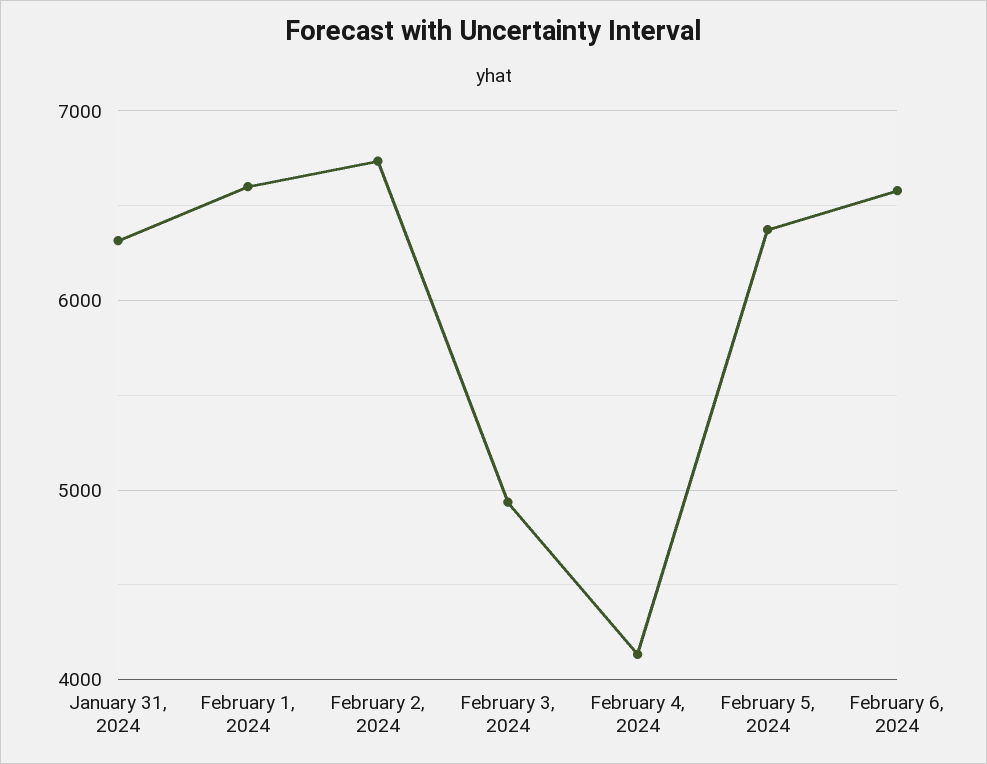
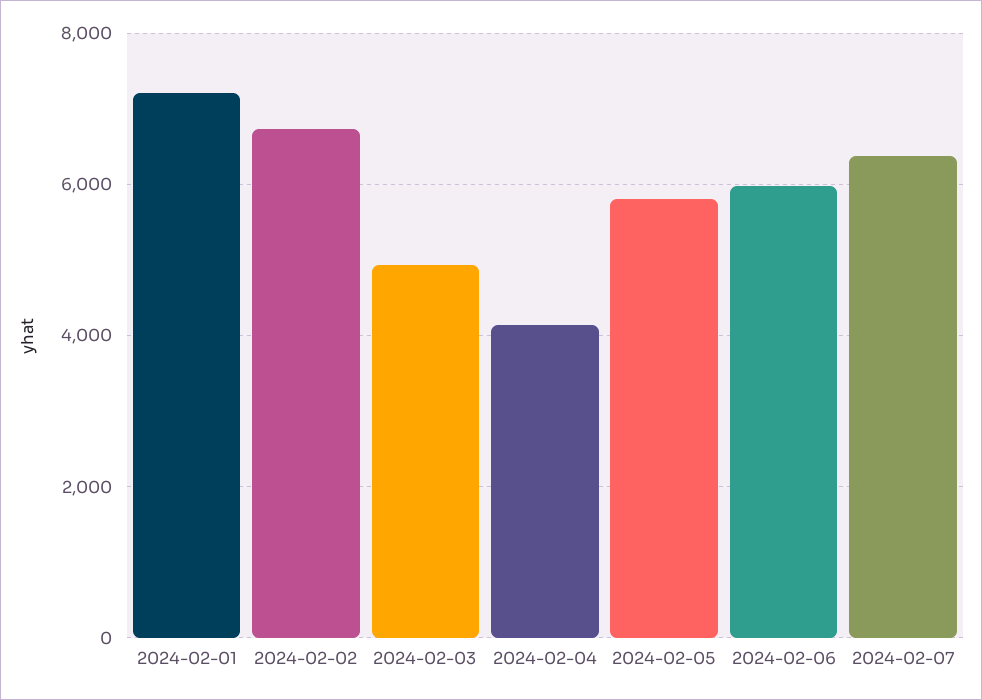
January 31, 2024: 6300 -> none
February 1, 2024: 6600 -> 7200
February 5, 2024: 6400 -> 5800
February 6, 2024: 6600 -> 6000
2024-02-07: none -> 6400

